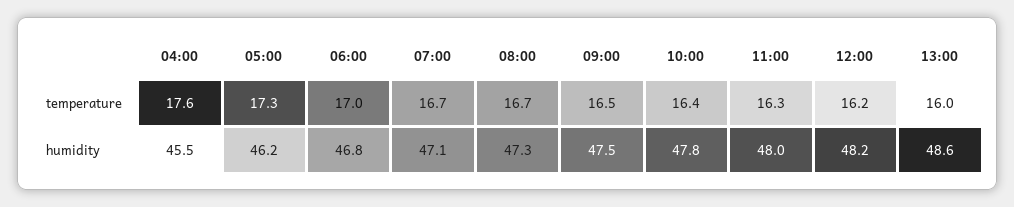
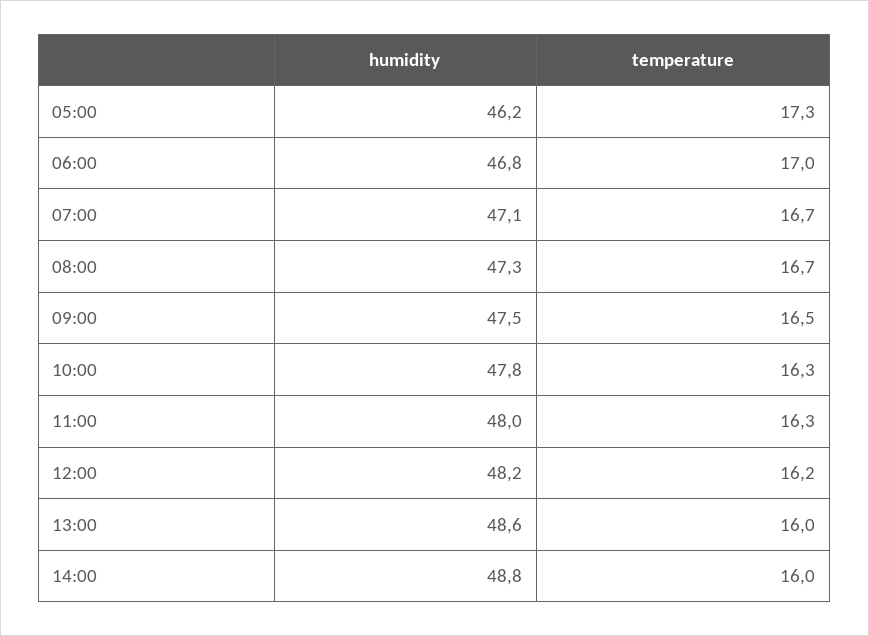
04:00, temperature: 17.6 -> none
10:00, temperature: 16.4 -> 16.3
04:00, humidity: 45.5 -> none
14:00, humidity: none -> 48.8
14:00, temperature: none -> 16

